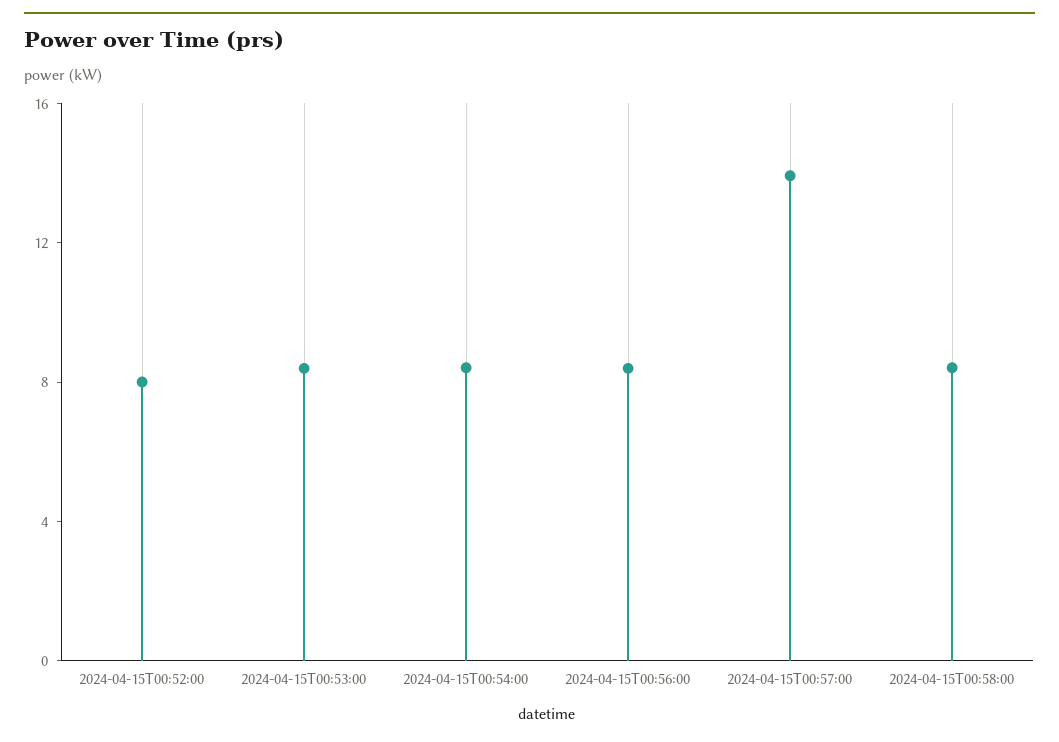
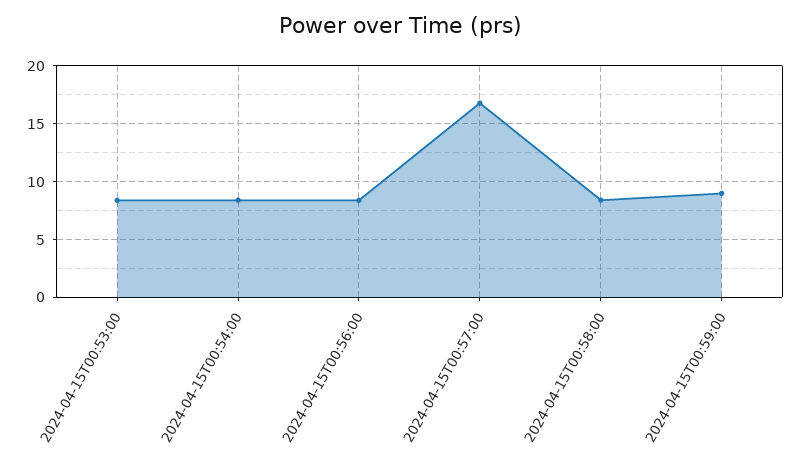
2024-04-15T00:52:00: 8 -> none
2024-04-15T00:57:00: 14 -> 17
2024-04-15T00:59:00: none -> 9

